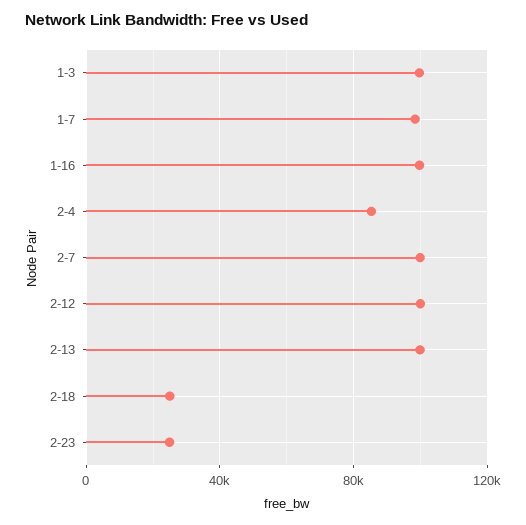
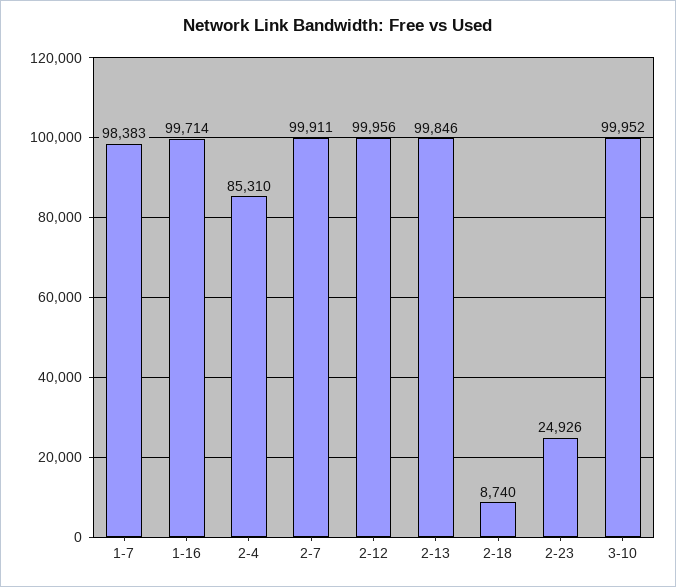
1-3: 100000 -> none
2-18: 25000 -> 8740
3-10: none -> 99952

